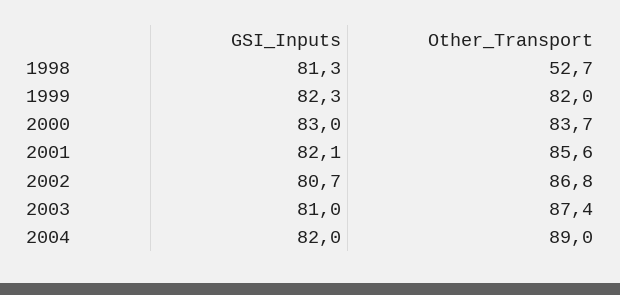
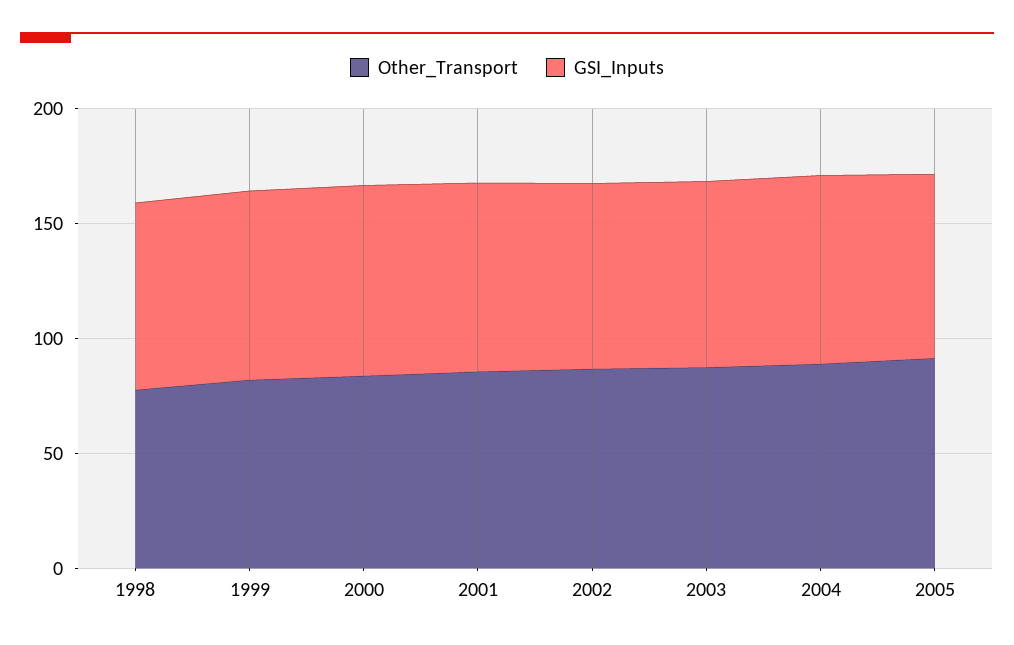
Other_Transport, 1998: 52.7 -> 80
Other_Transport, 2005: none -> 90
GSI_Inputs, 2005: none -> 80

